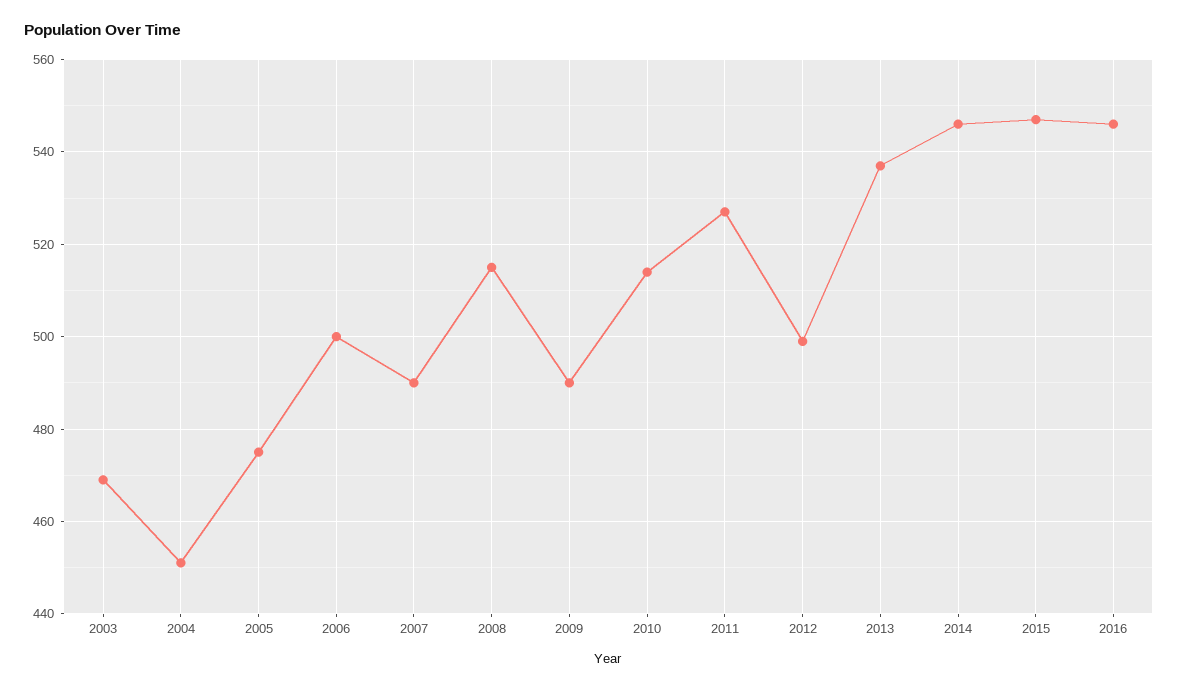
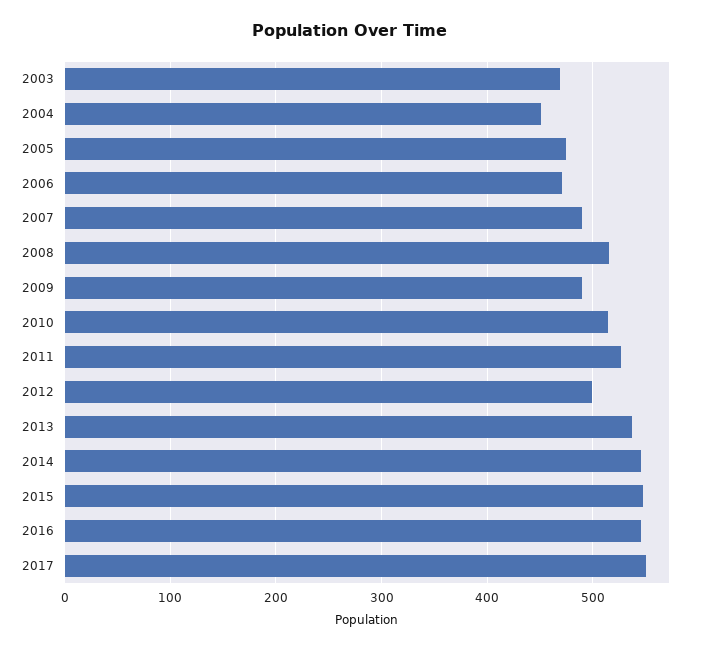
2006: 500 -> 470
2017: none -> 550

